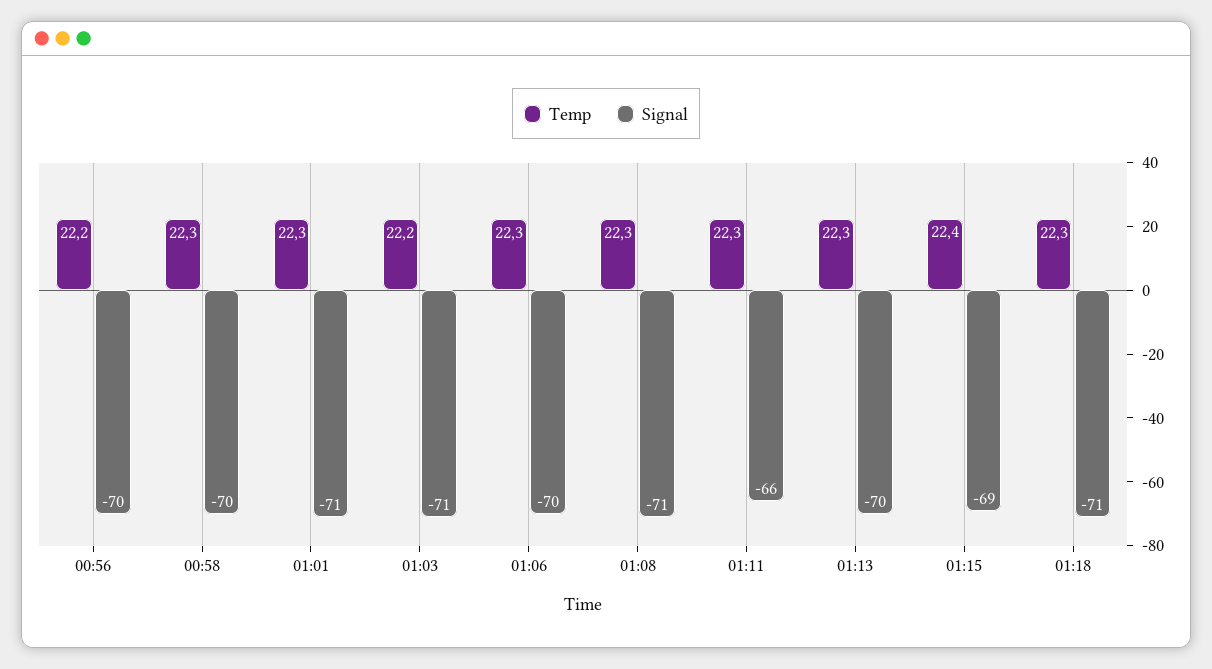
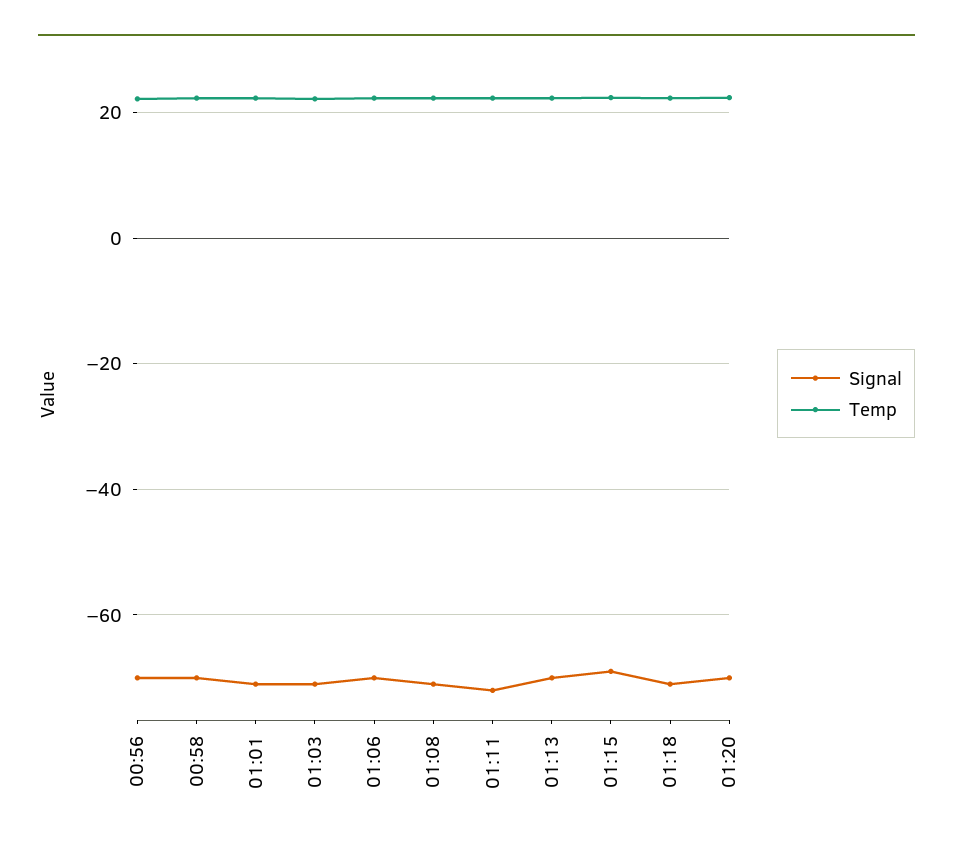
Signal, 01:11: -66 -> -72
Signal, 01:20: none -> -70
Temp, 01:20: none -> 22

